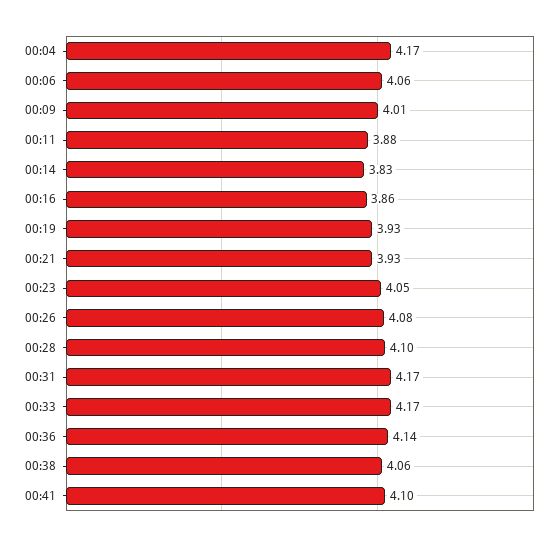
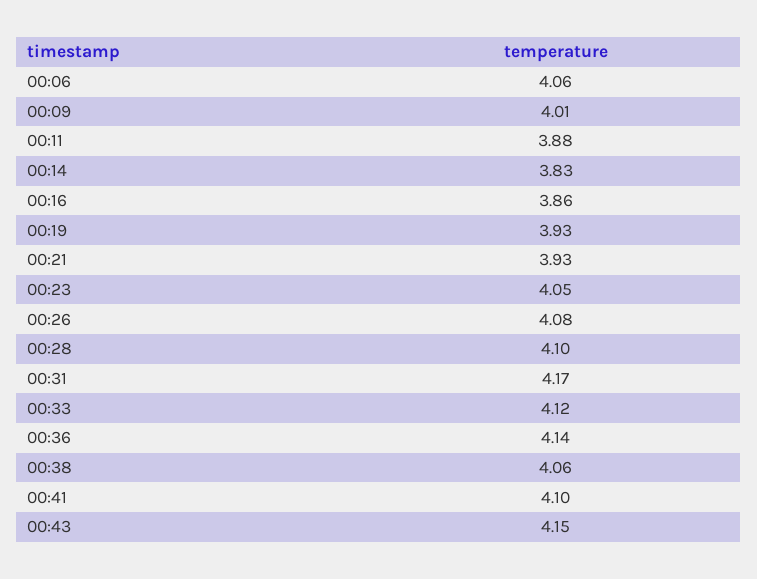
00:04: 4.17 -> none
00:33: 4.17 -> 4.12
00:43: none -> 4.15

